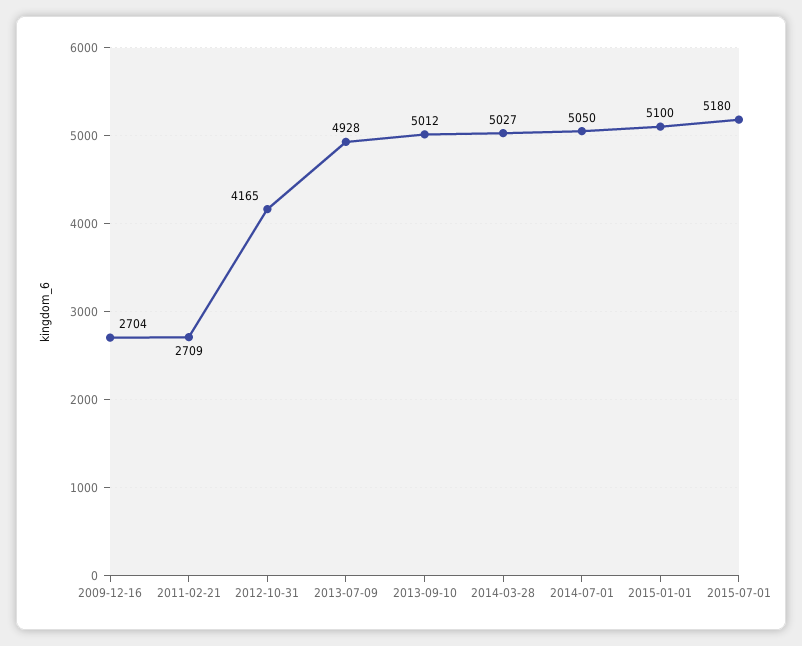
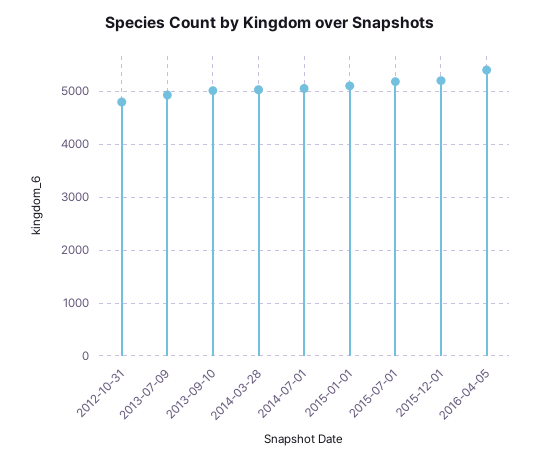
2009-12-16: 2704 -> none
2011-02-21: 2709 -> none
2012-10-31: 4165 -> 4800
2015-12-01: none -> 5200
2016-04-05: none -> 5400

